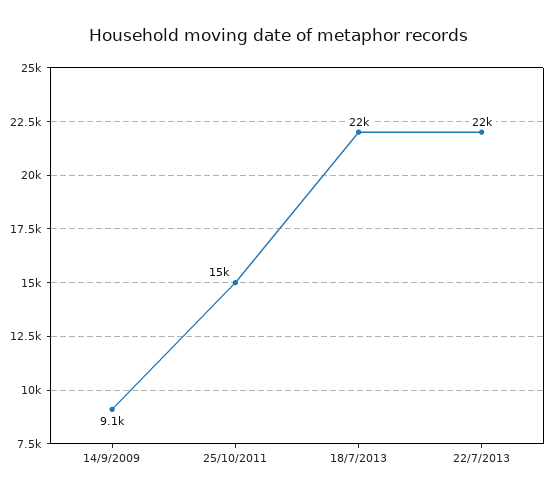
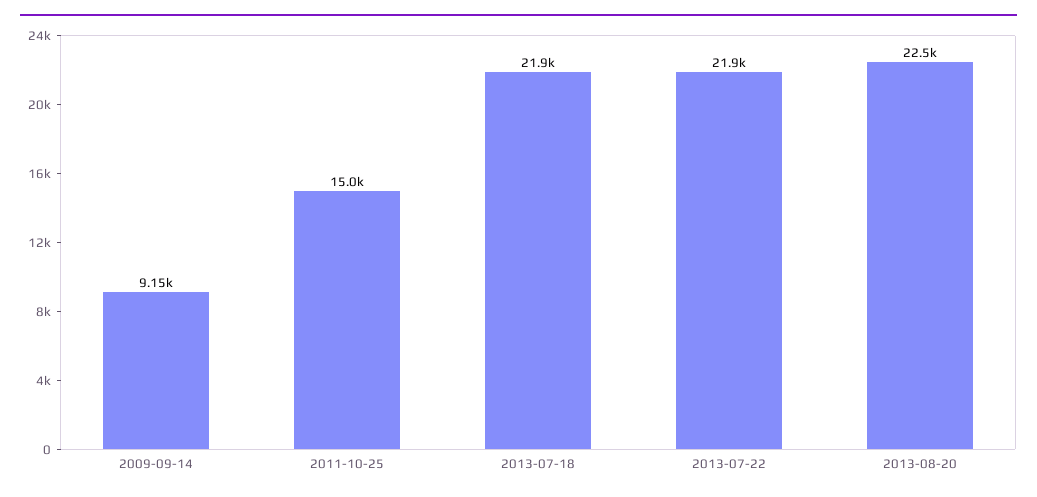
2013-08-20: none -> 22500

